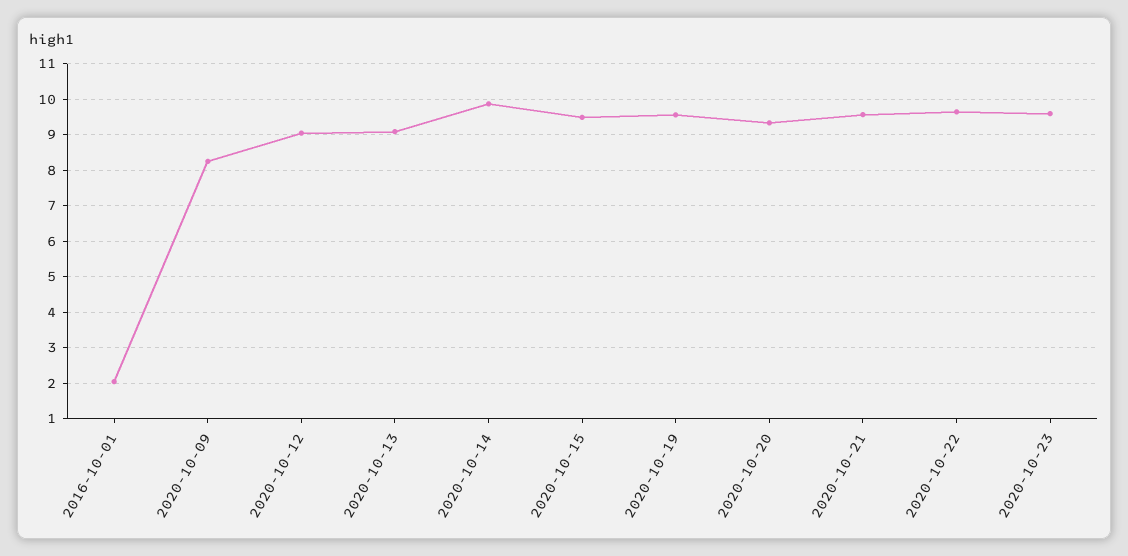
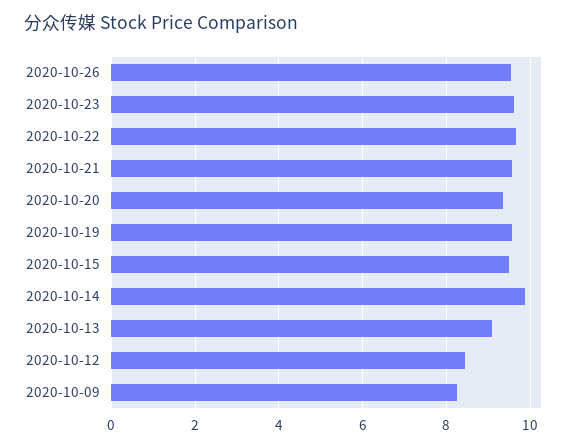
2016-10-01: 2 -> none
2020-10-12: 9 -> 8.4
2020-10-26: none -> 9.6

